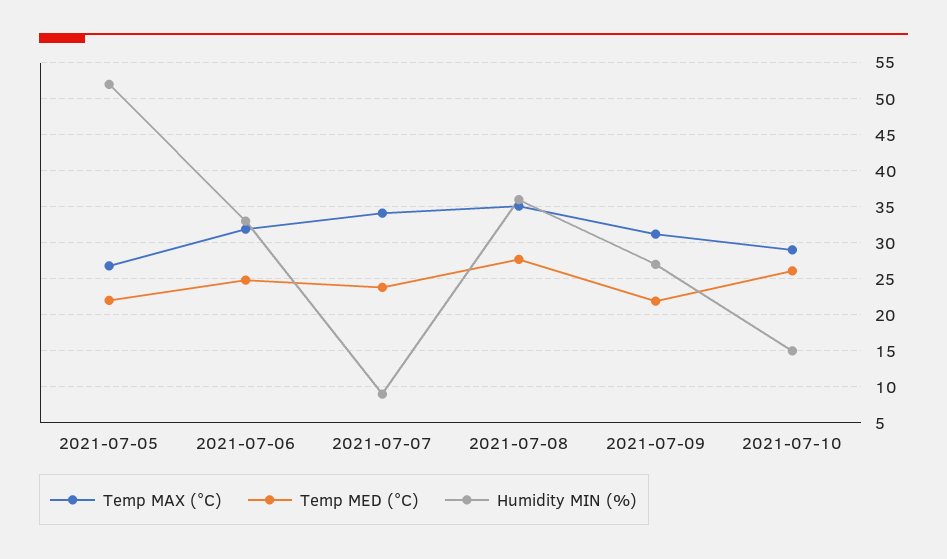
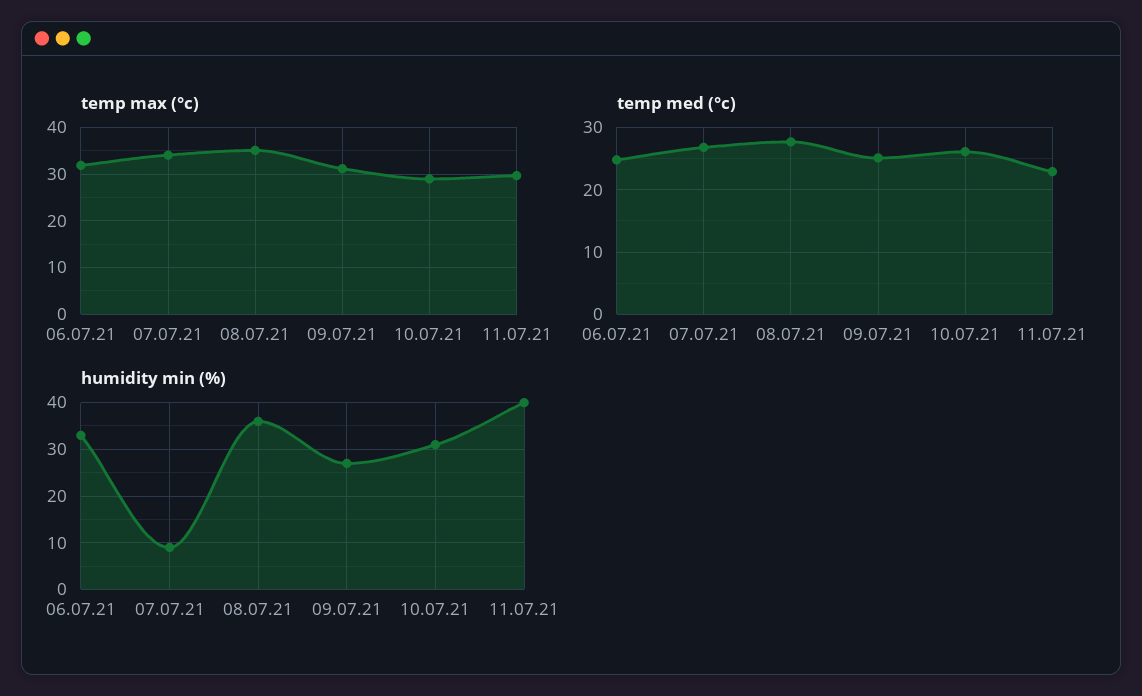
Temp MAX (°C), 2021-07-05: 27 -> none
Temp MED (°C), 2021-07-05: 22 -> none
Humidity MIN (%), 2021-07-05: 52 -> none
Temp MED (°C), 2021-07-07: 24 -> 27
Temp MED (°C), 2021-07-09: 22 -> 25
Humidity MIN (%), 2021-07-10: 15 -> 30
Temp MAX (°C), 11.07.21: none -> 30
Temp MED (°C), 11.07.21: none -> 23
Humidity MIN (%), 11.07.21: none -> 40

